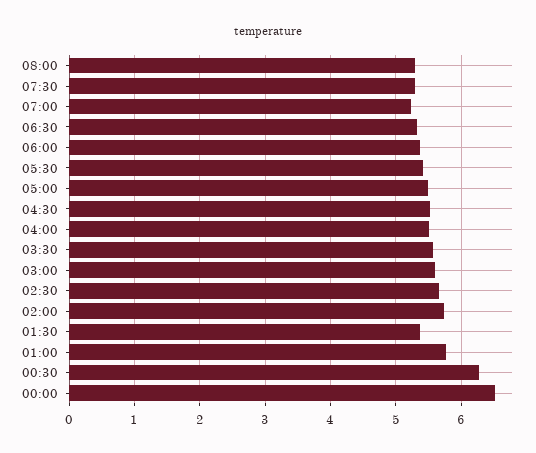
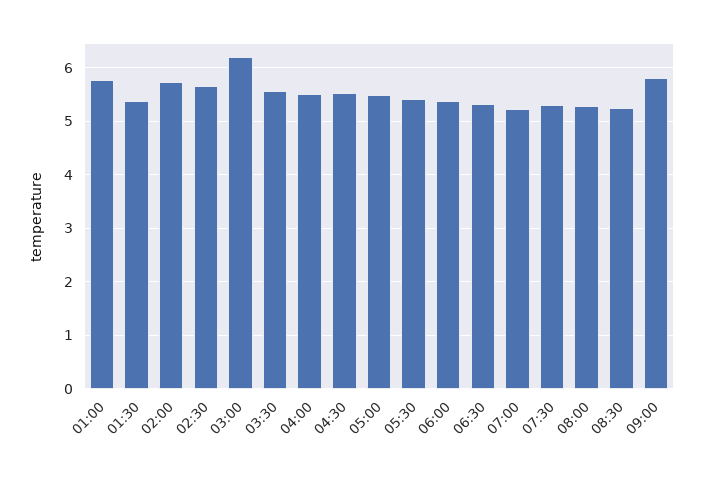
03:00: 5.6 -> 6.2
00:30: 6.3 -> none
00:00: 6.5 -> none
08:30: none -> 5.2
09:00: none -> 5.8

